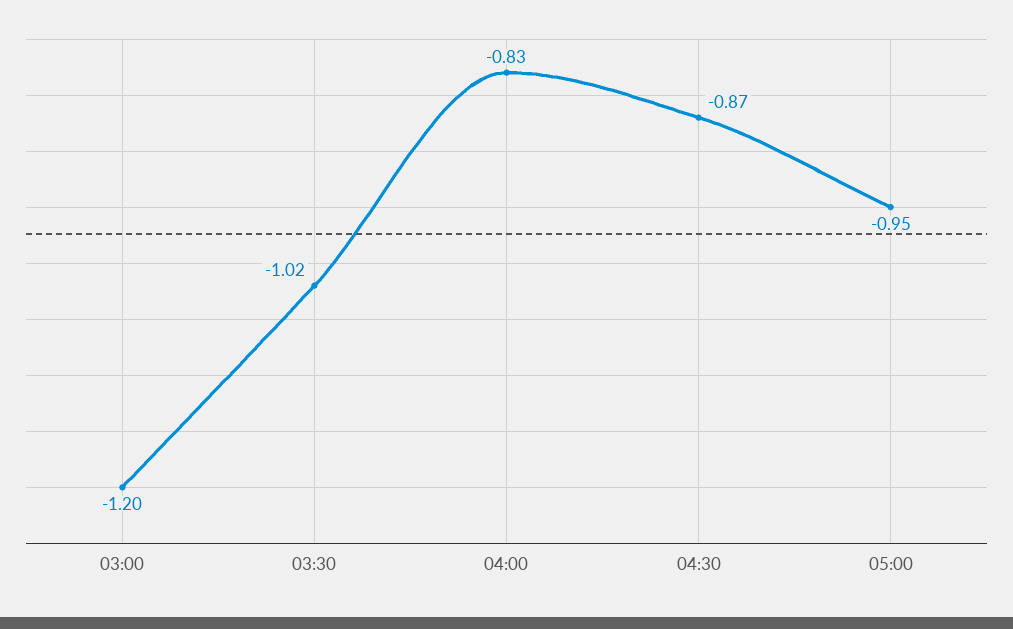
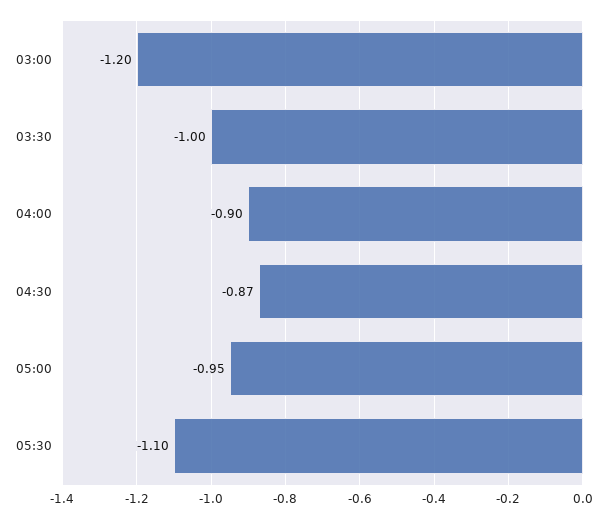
03:30: -1.02 -> -1
04:00: -0.83 -> -0.9
05:30: none -> -1.1

